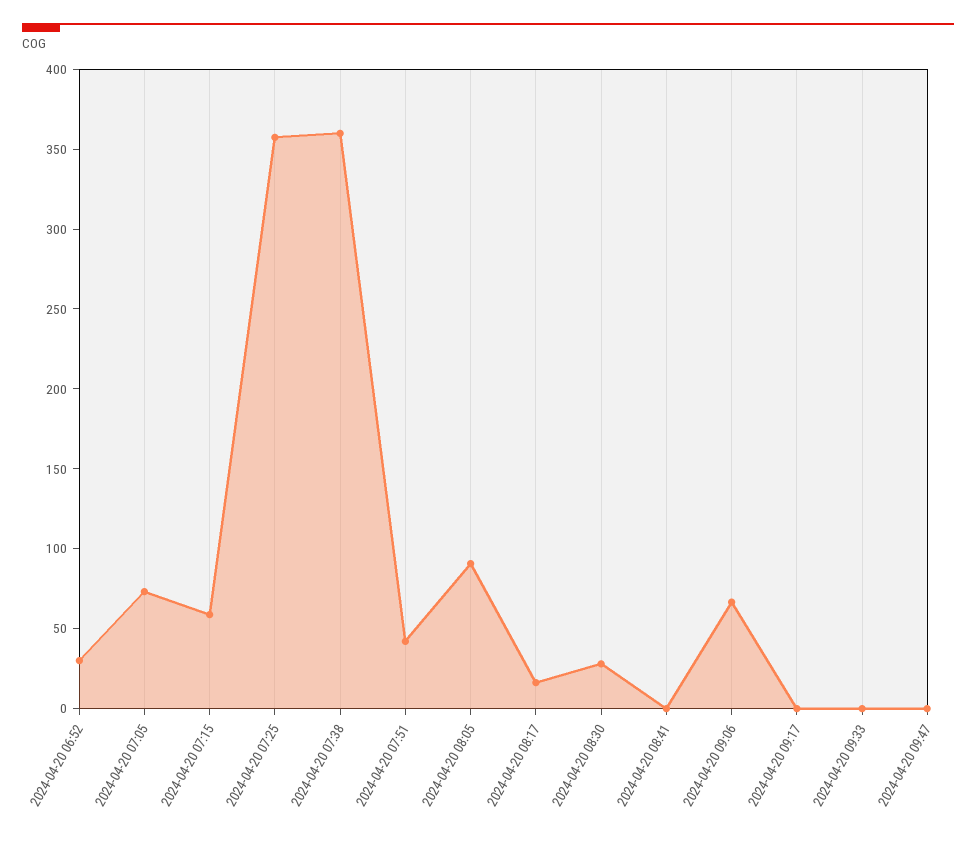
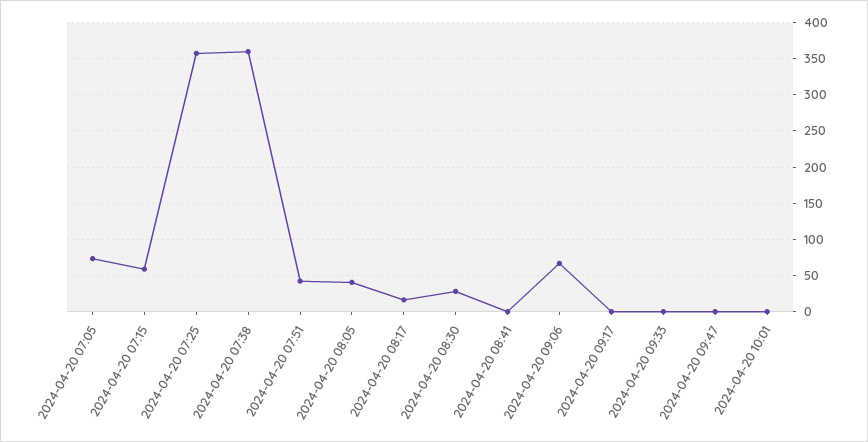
2024-04-20 06:52: 30 -> none
2024-04-20 08:05: 90 -> 40
2024-04-20 10:01: none -> 0

